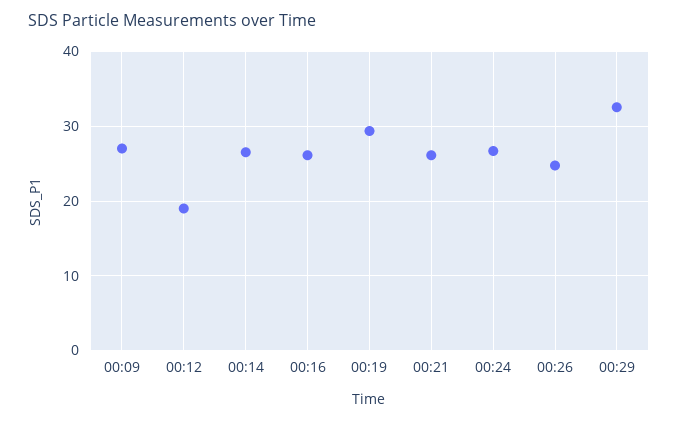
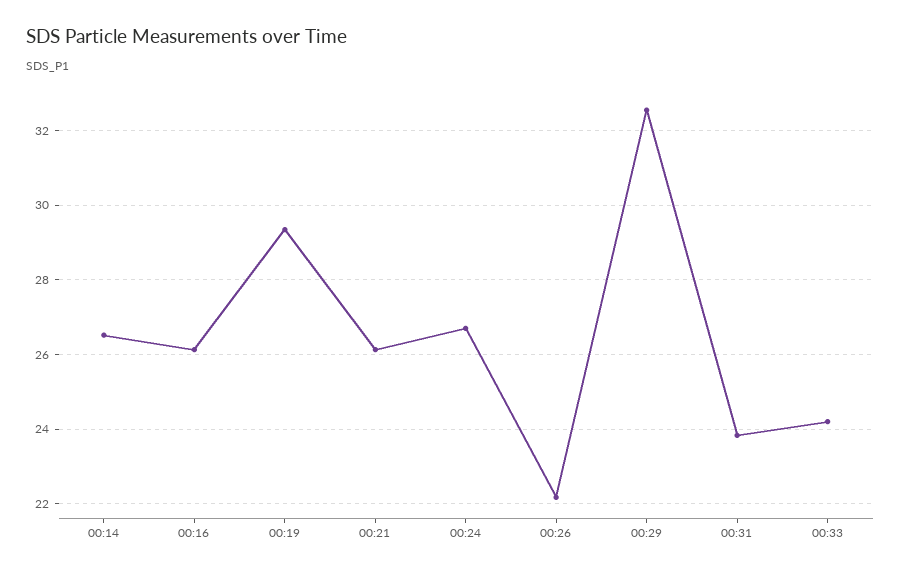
00:09: 27 -> none
00:12: 19 -> none
00:26: 25 -> 22.2
00:31: none -> 23.8
00:33: none -> 24.2

